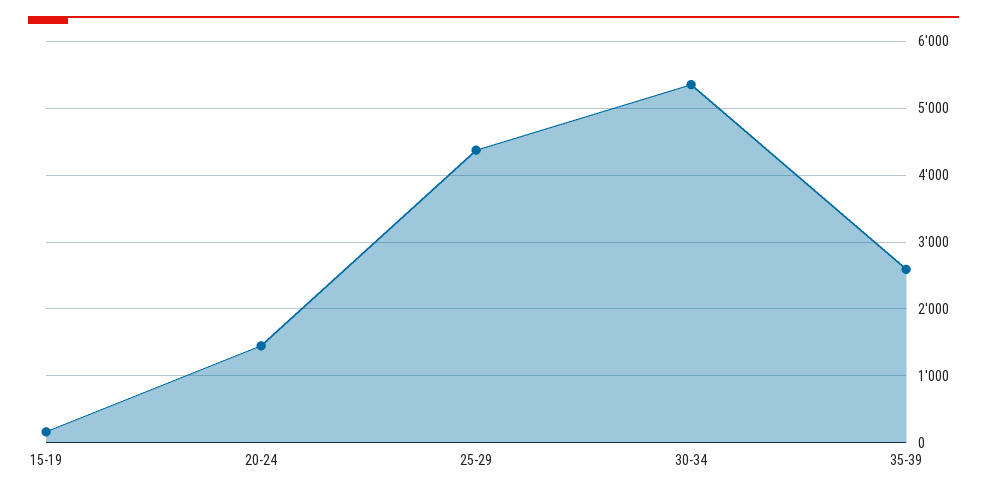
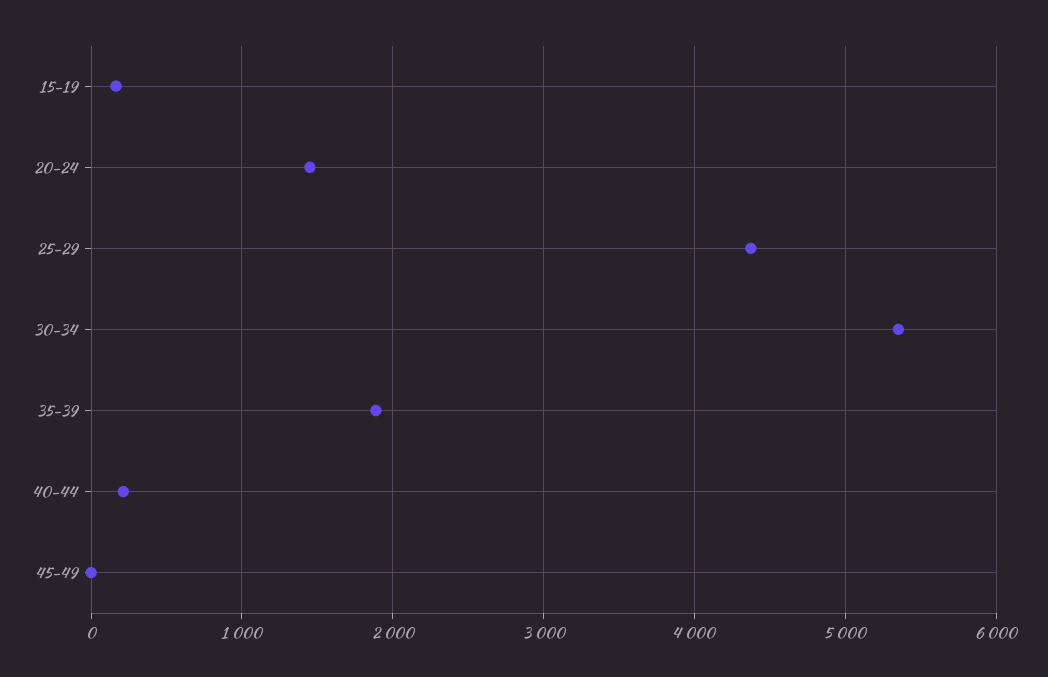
35-39: 2600 -> 1900
40-44: none -> 200
45-49: none -> 0

